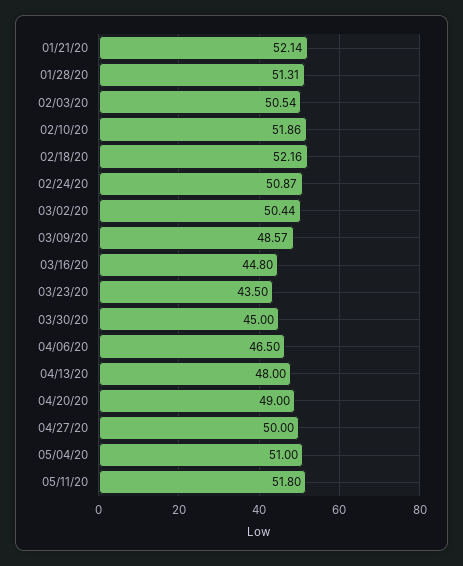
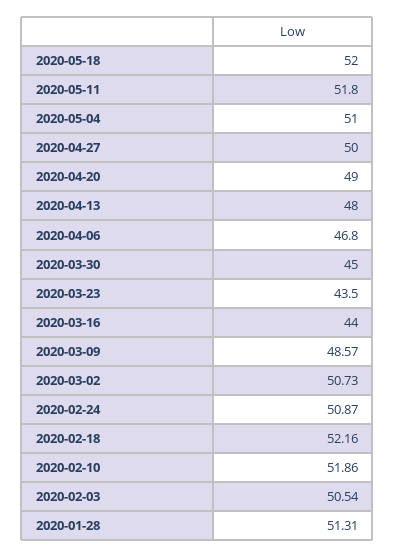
01/21/20: 52.14 -> none
03/02/20: 50.44 -> 50.73
03/16/20: 44.8 -> 44
04/06/20: 46.5 -> 46.8
2020-05-18: none -> 52

